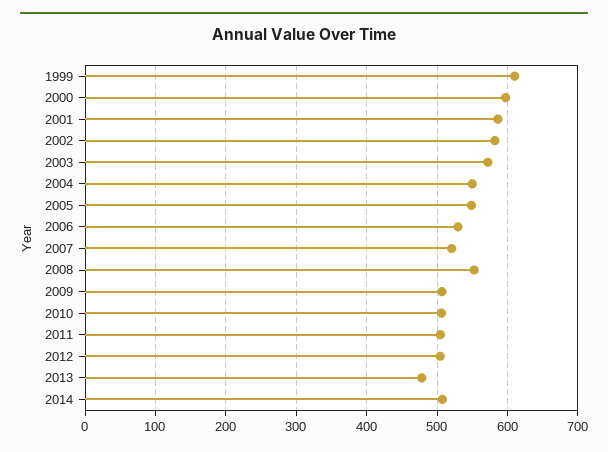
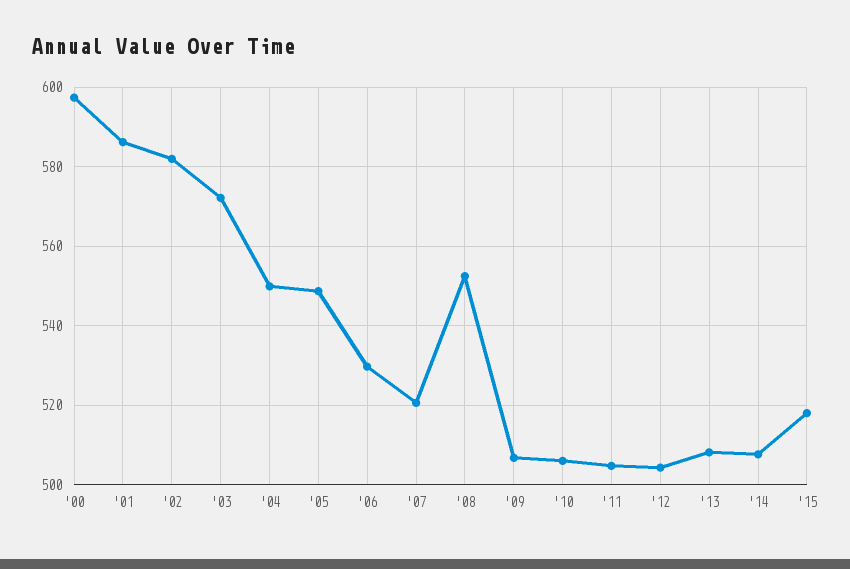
1999: 610 -> none
2013: 480 -> 508
'15: none -> 518

